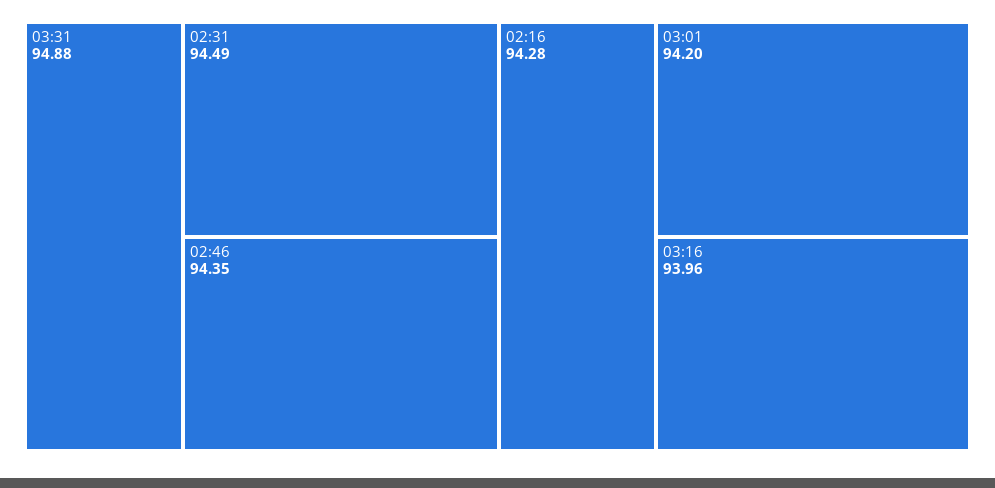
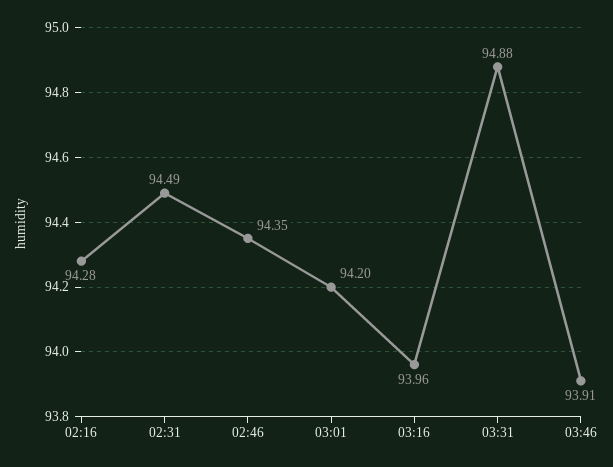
03:46: none -> 93.91

